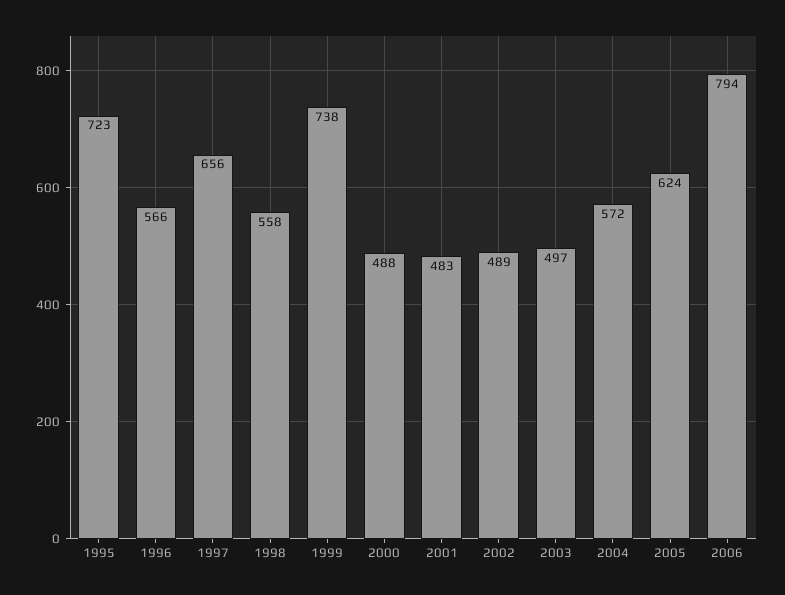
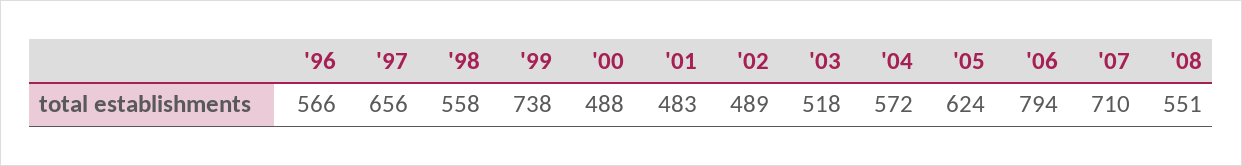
1995: 723 -> none
2003: 497 -> 518
'07: none -> 710
'08: none -> 551

